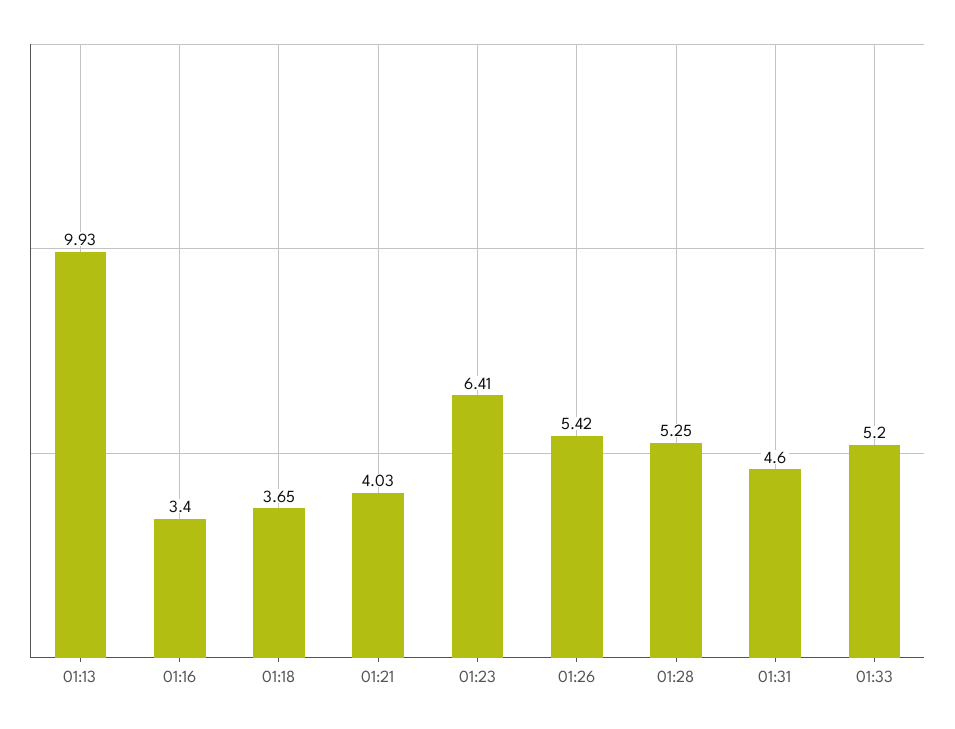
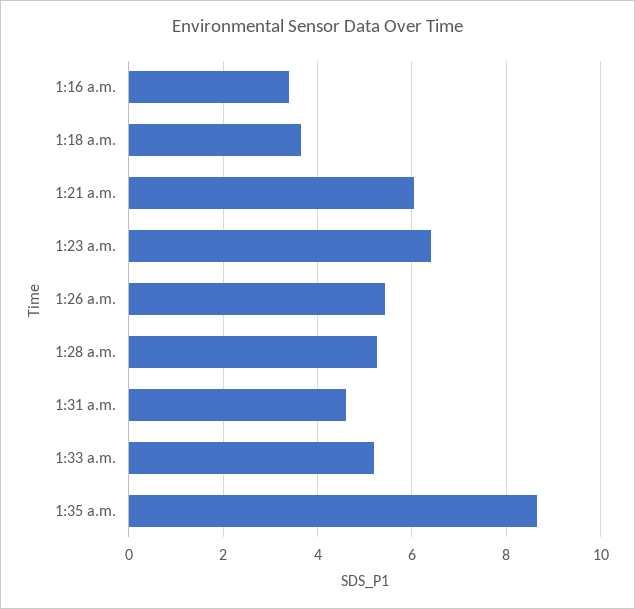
01:13: 9.93 -> none
01:21: 4.03 -> 6
1:35 a.m.: none -> 8.6

